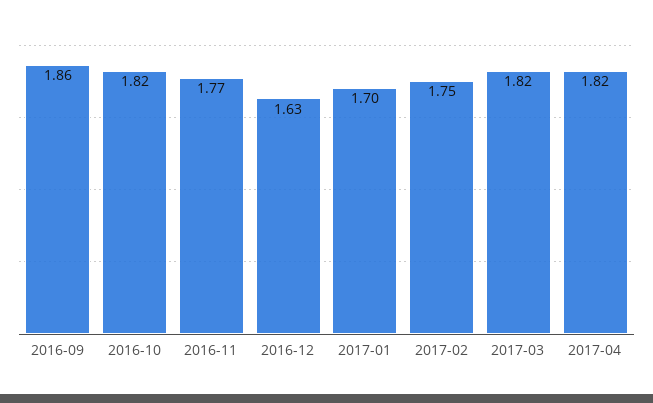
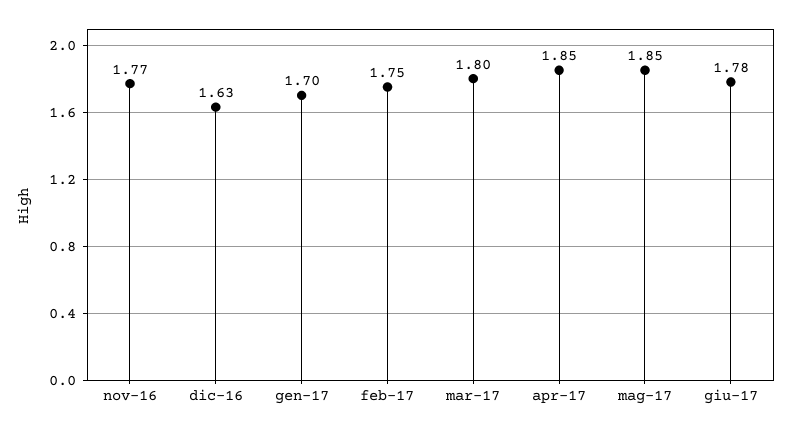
2016-09: 1.86 -> none
2016-10: 1.82 -> none
2017-03: 1.82 -> 1.8
2017-04: 1.82 -> 1.85
mag-17: none -> 1.85
giu-17: none -> 1.78

